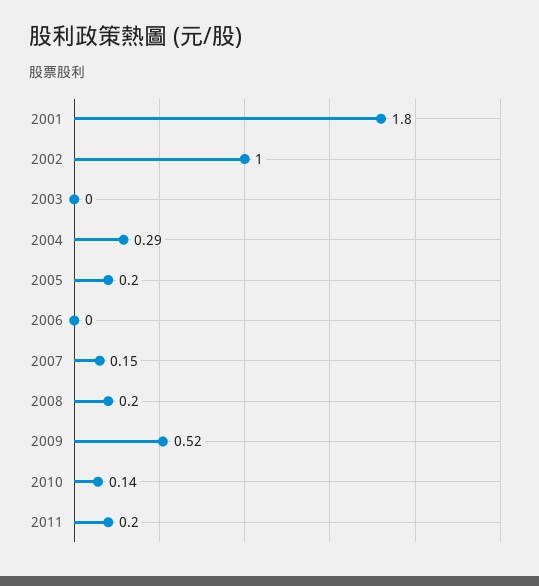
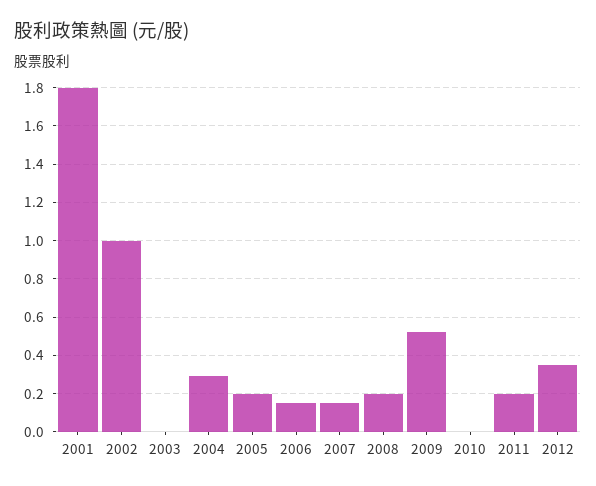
2006: 0 -> 0.15
2010: 0.14 -> 0
2012: none -> 0.35

